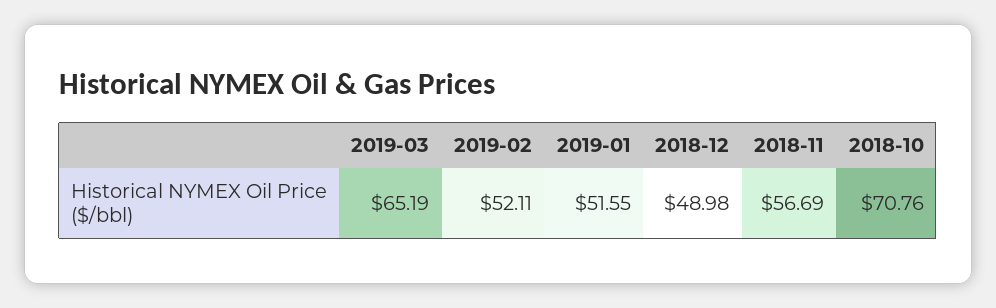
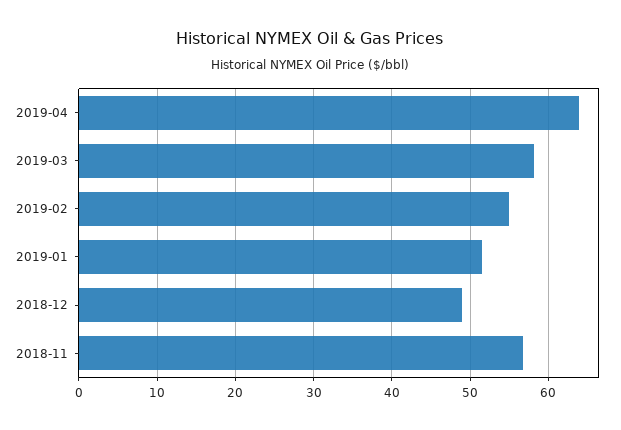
2019-03: 65.19 -> 58
2019-02: 52.11 -> 55
2018-10: 70.76 -> none
2019-04: none -> 64

